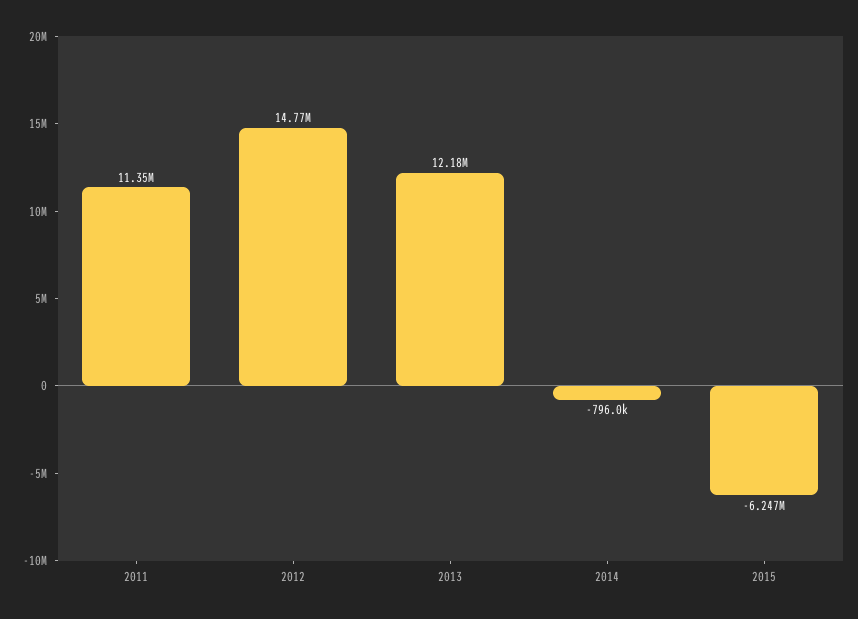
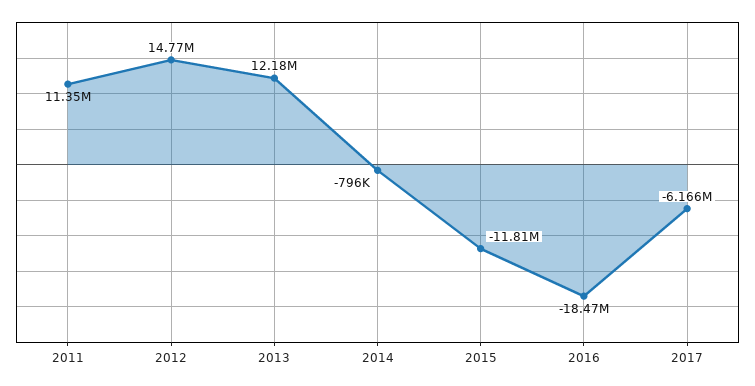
2015: -6247000 -> -11810000
2016: none -> -18470000
2017: none -> -6166000

